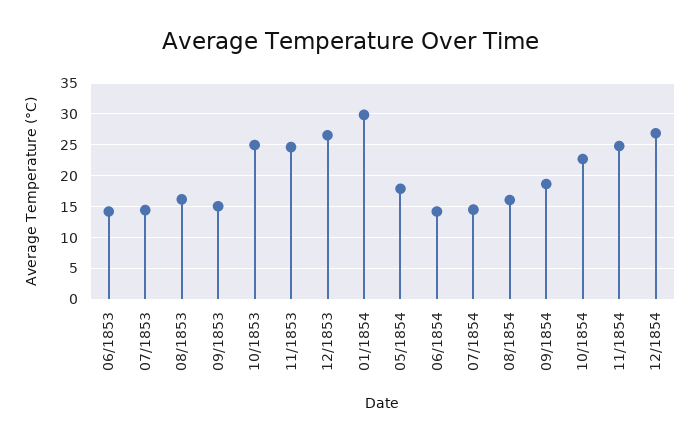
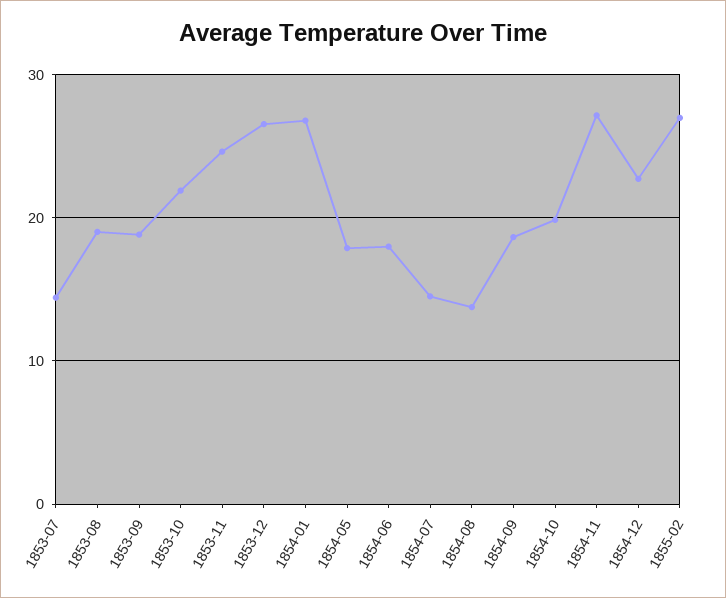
06/1853: 14 -> none
08/1853: 16 -> 19
09/1853: 15 -> 19
10/1853: 25 -> 22
01/1854: 30 -> 27
06/1854: 14 -> 18
08/1854: 16 -> 14
10/1854: 23 -> 20
11/1854: 25 -> 27
12/1854: 27 -> 23
1855-02: none -> 27

